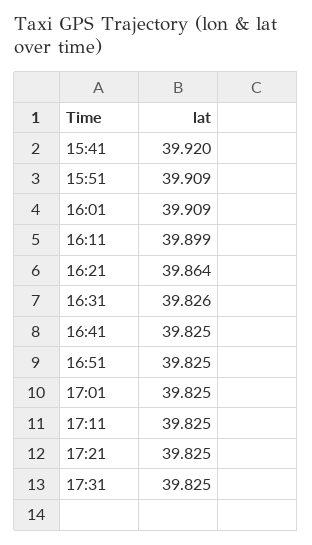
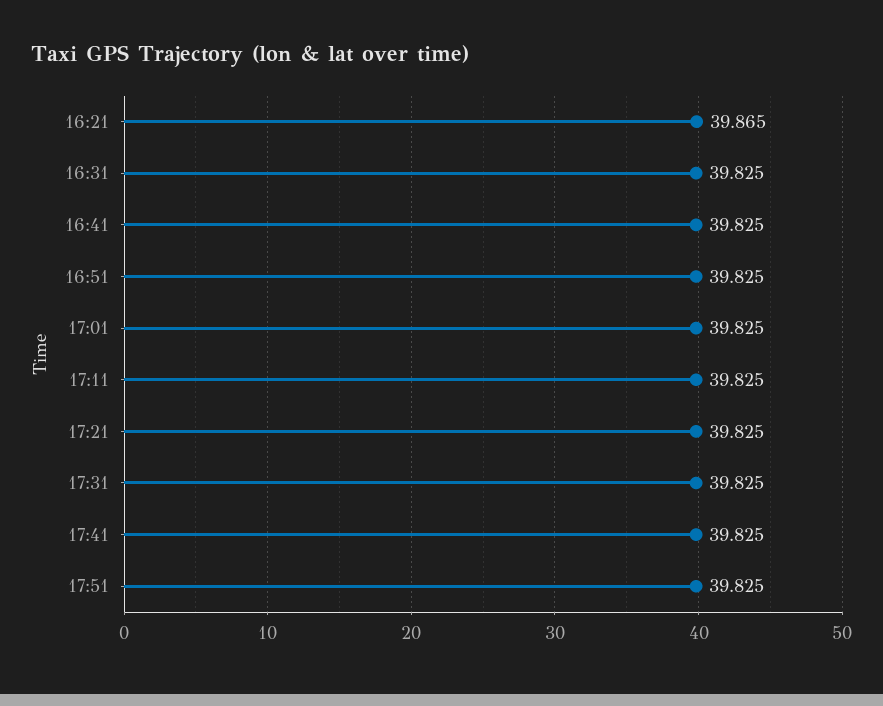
15:41: 39.92 -> none
15:51: 39.909 -> none
16:01: 39.909 -> none
16:11: 39.899 -> none
16:21: 39.864 -> 39.865
16:31: 39.826 -> 39.825
17:41: none -> 39.825
17:51: none -> 39.825

